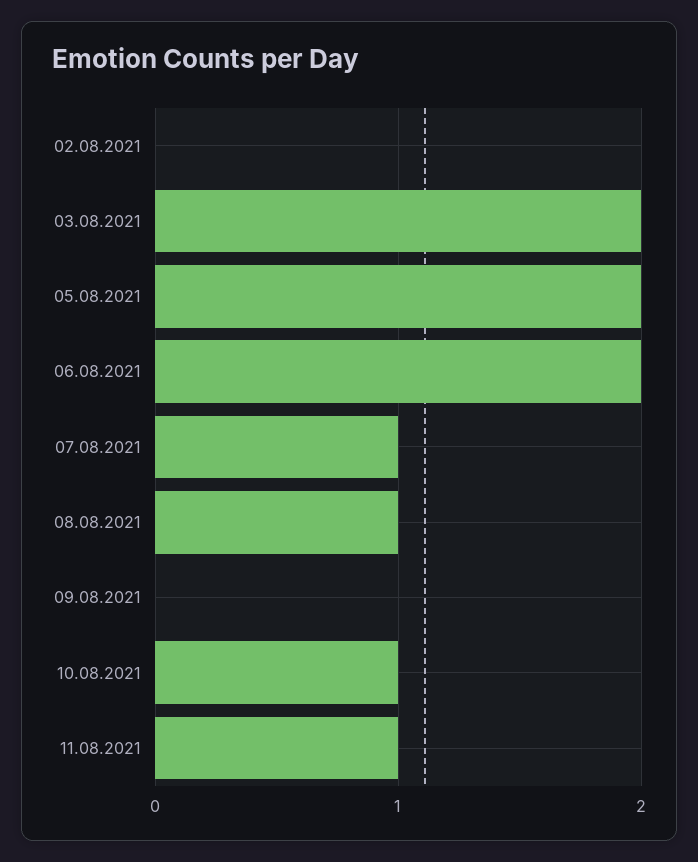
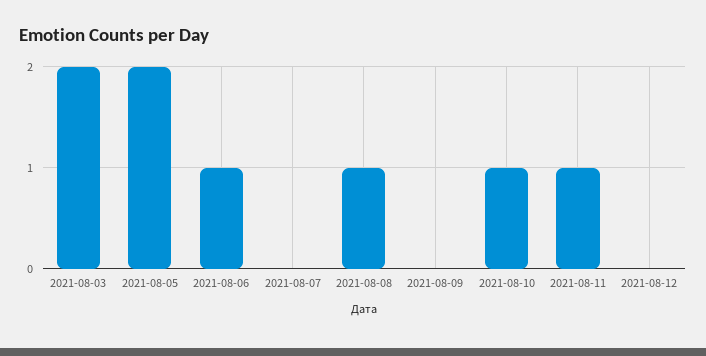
02.08.2021: 0 -> none
06.08.2021: 2 -> 1
07.08.2021: 1 -> 0
2021-08-12: none -> 0

